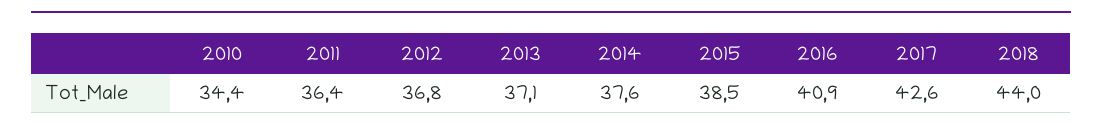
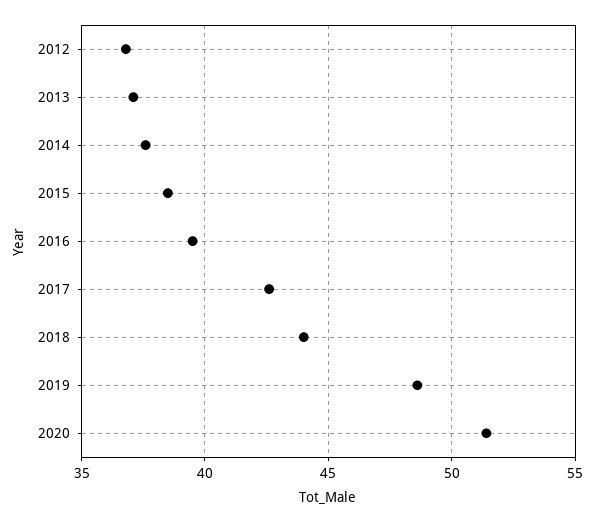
2010: 34.4 -> none
2011: 36.4 -> none
2016: 40.9 -> 39.5
2019: none -> 48.5
2020: none -> 51.5

